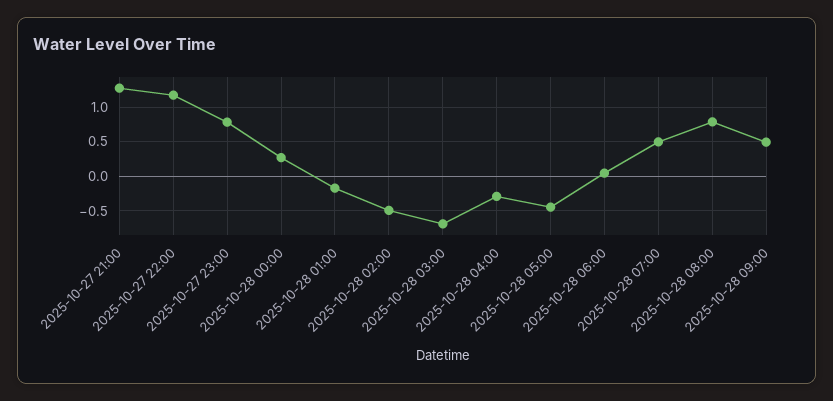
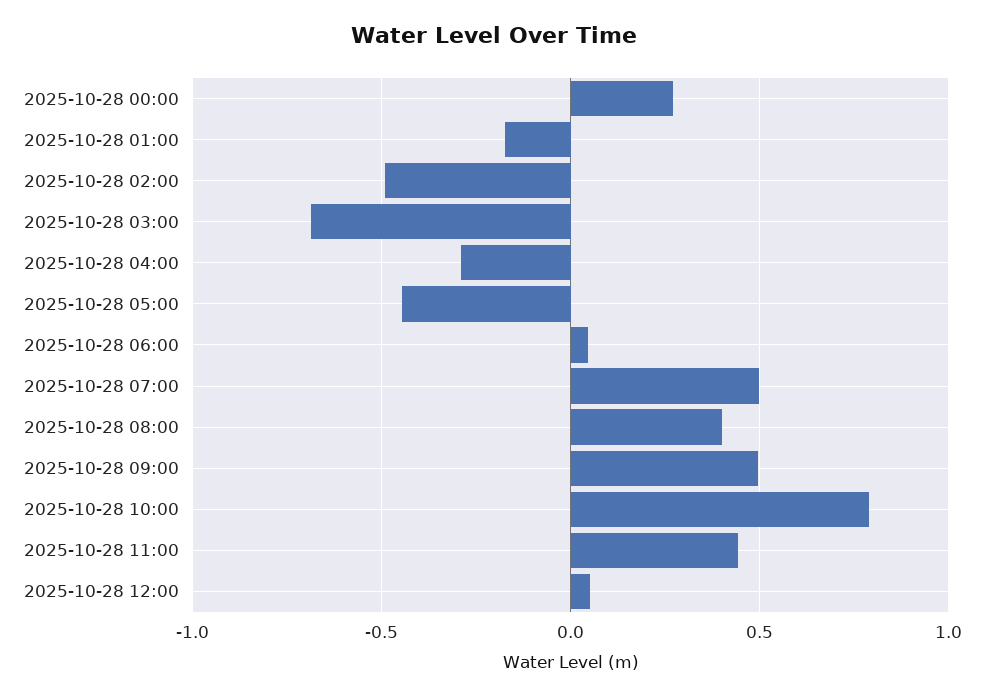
2025-10-27 21:00: 1.3 -> none
2025-10-27 22:00: 1.2 -> none
2025-10-27 23:00: 0.8 -> none
2025-10-28 08:00: 0.8 -> 0.4
2025-10-28 10:00: none -> 0.8
2025-10-28 11:00: none -> 0.45
2025-10-28 12:00: none -> 0.05

